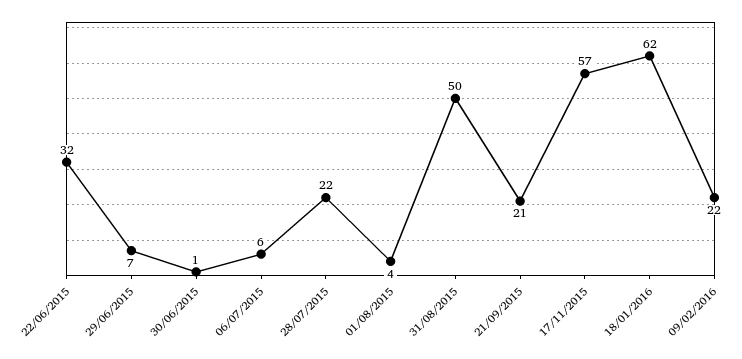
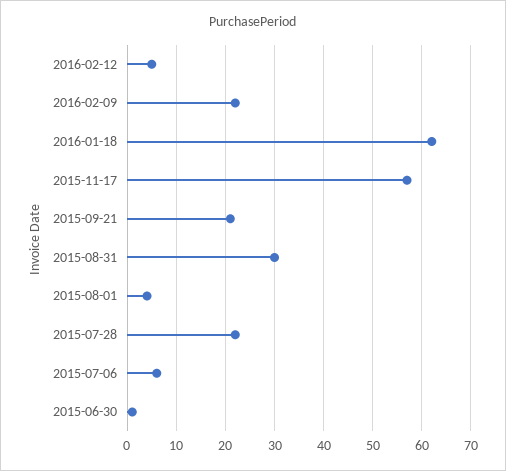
22/06/2015: 32 -> none
29/06/2015: 7 -> none
31/08/2015: 50 -> 30
2016-02-12: none -> 5

